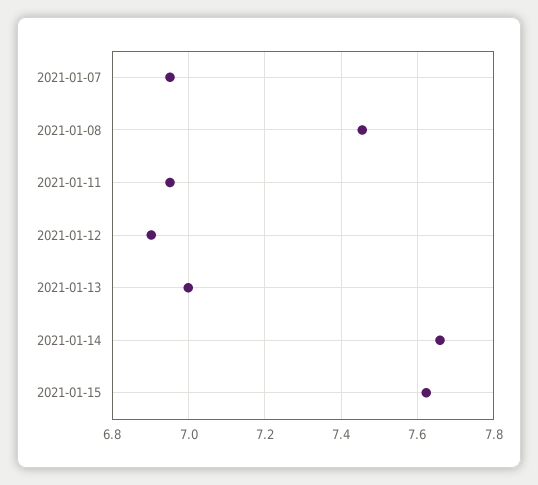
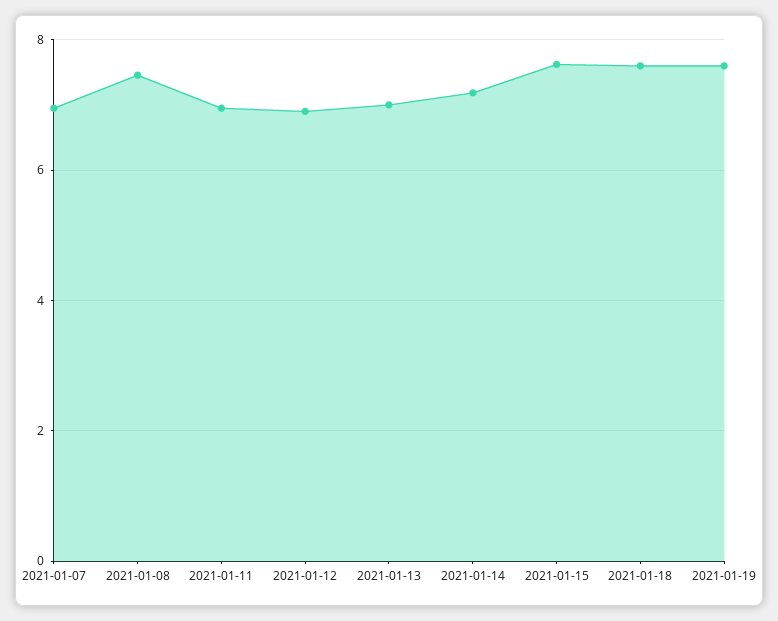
2021-01-14: 7.66 -> 7.2
2021-01-18: none -> 7.6
2021-01-19: none -> 7.6

